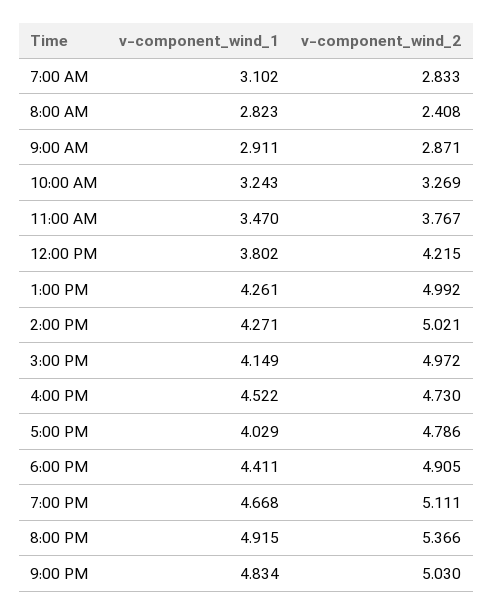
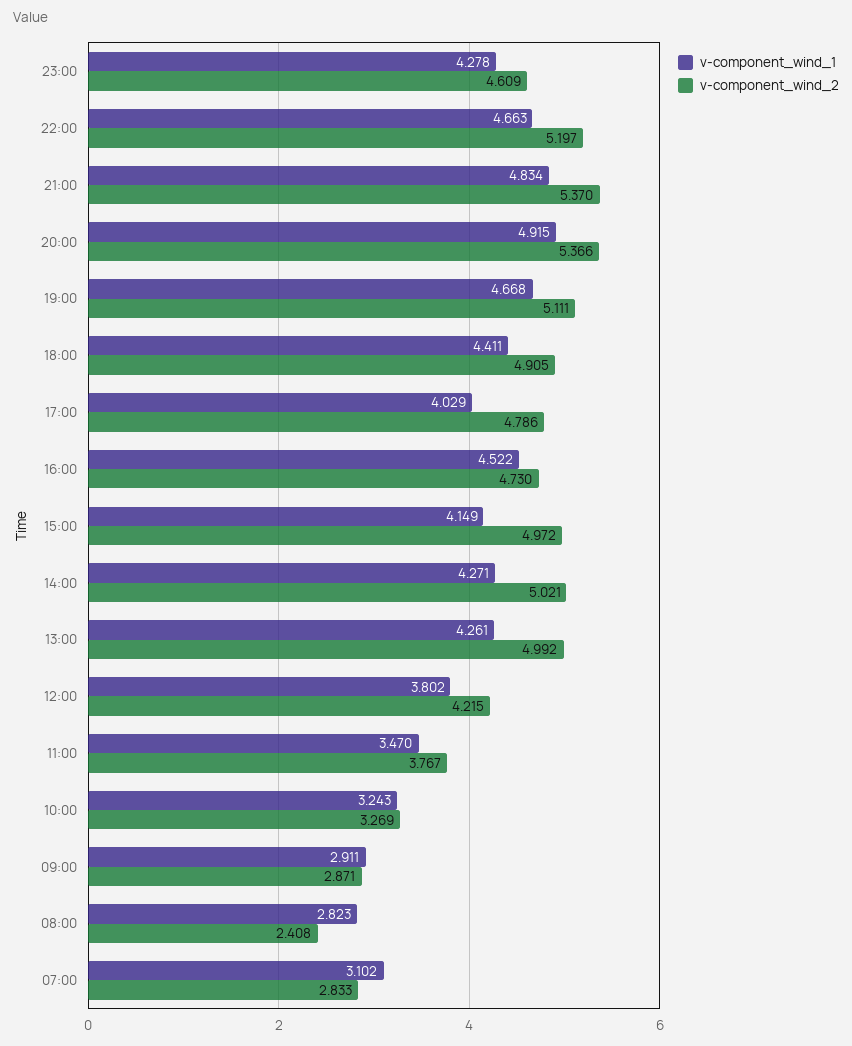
v-component_wind_2, 9:00 PM: 5.03 -> 5.37
v-component_wind_1, 23:00: none -> 4.278
v-component_wind_2, 23:00: none -> 4.609
v-component_wind_1, 22:00: none -> 4.663
v-component_wind_2, 22:00: none -> 5.197

